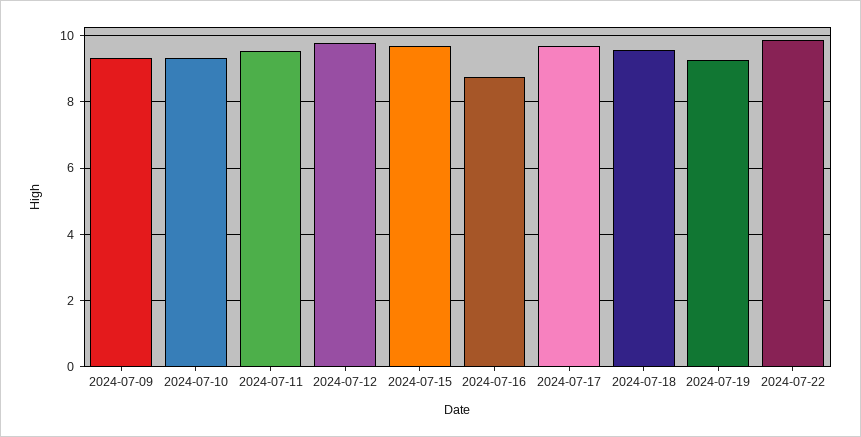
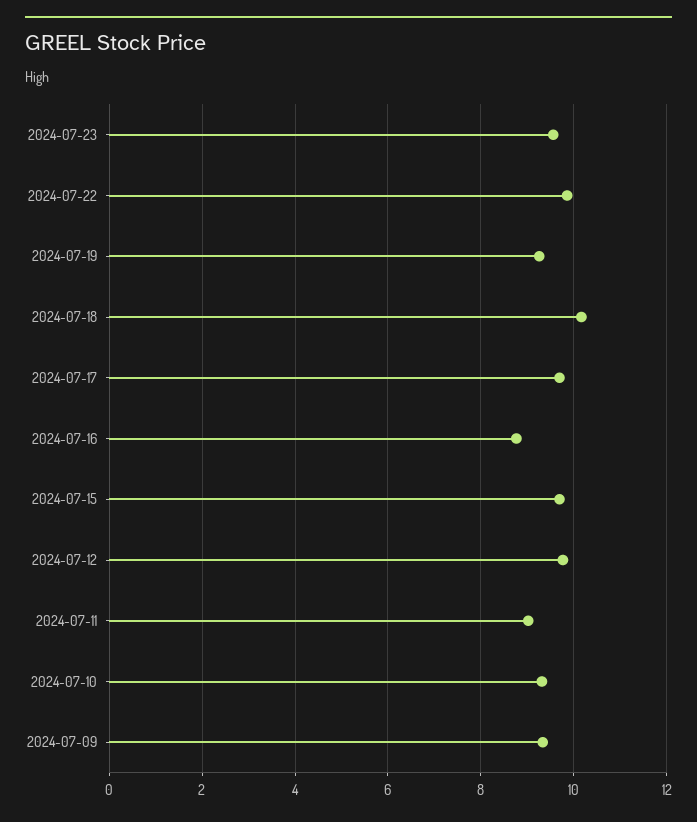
2024-07-11: 9.6 -> 9
2024-07-18: 9.6 -> 10.2
2024-07-23: none -> 9.6

